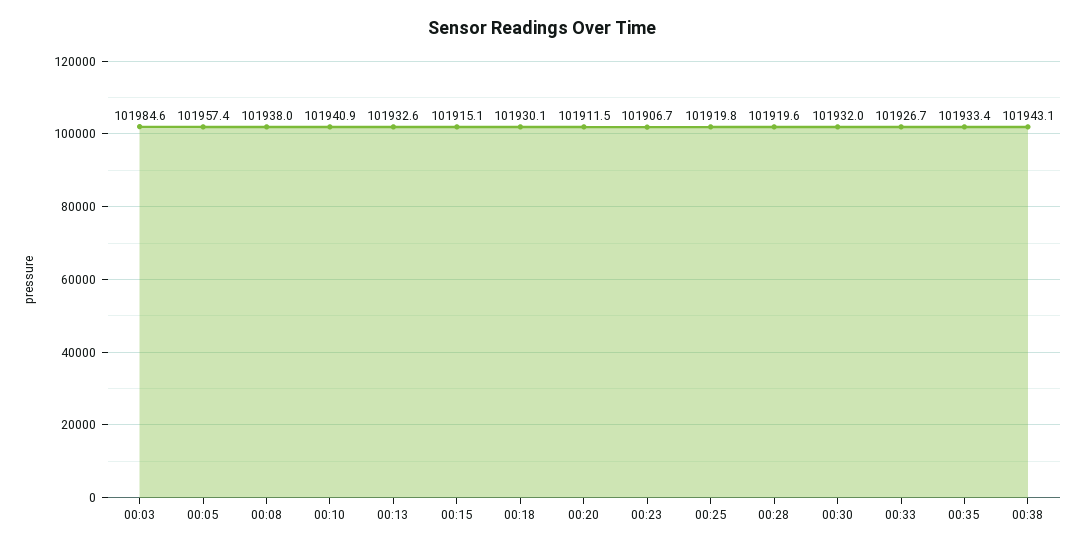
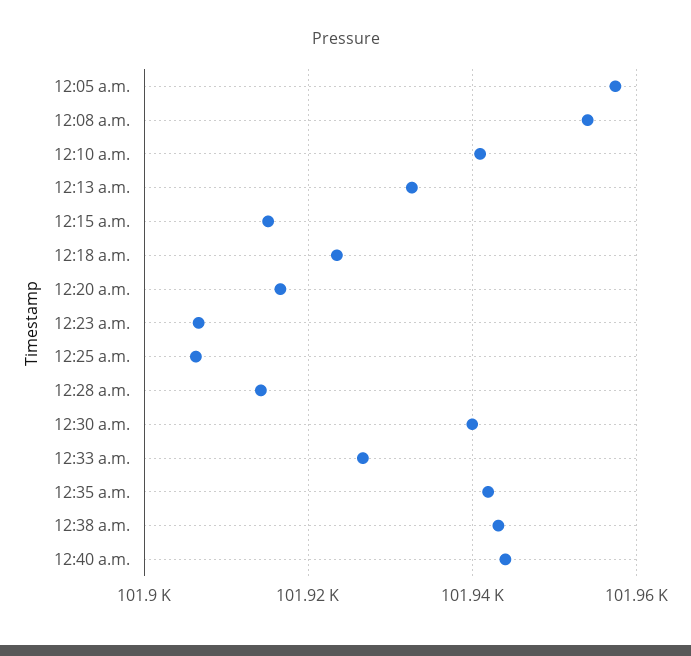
00:03: 101984.6 -> none
00:08: 101938 -> 101954
00:18: 101930.1 -> 101924
00:20: 101911.5 -> 101916
00:25: 101919.8 -> 101906
00:28: 101919.6 -> 101914
00:30: 101932 -> 101940
00:35: 101933.4 -> 101942
12:40 a.m.: none -> 101944

